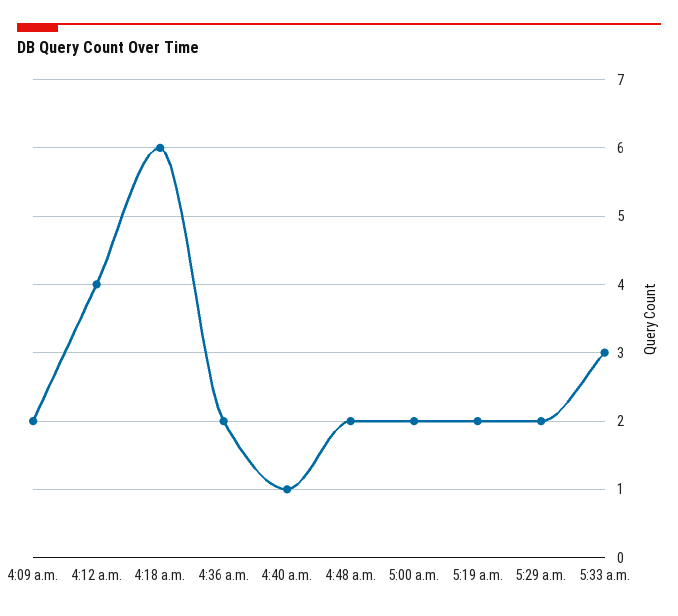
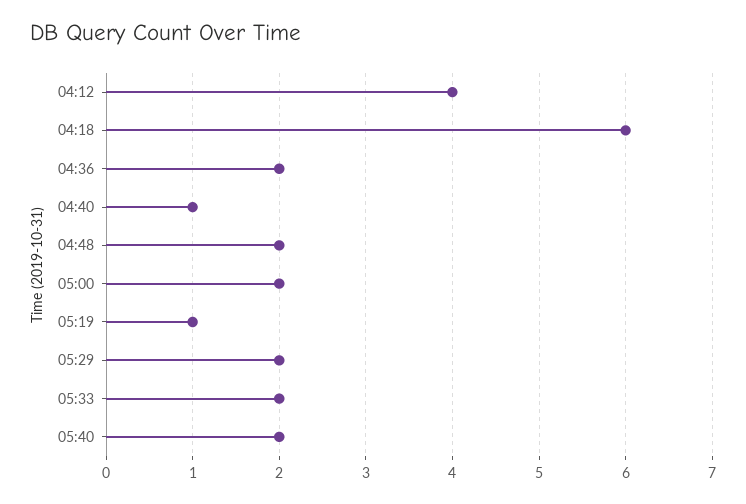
4:09 a.m.: 2 -> none
5:19 a.m.: 2 -> 1
5:33 a.m.: 3 -> 2
05:40: none -> 2

